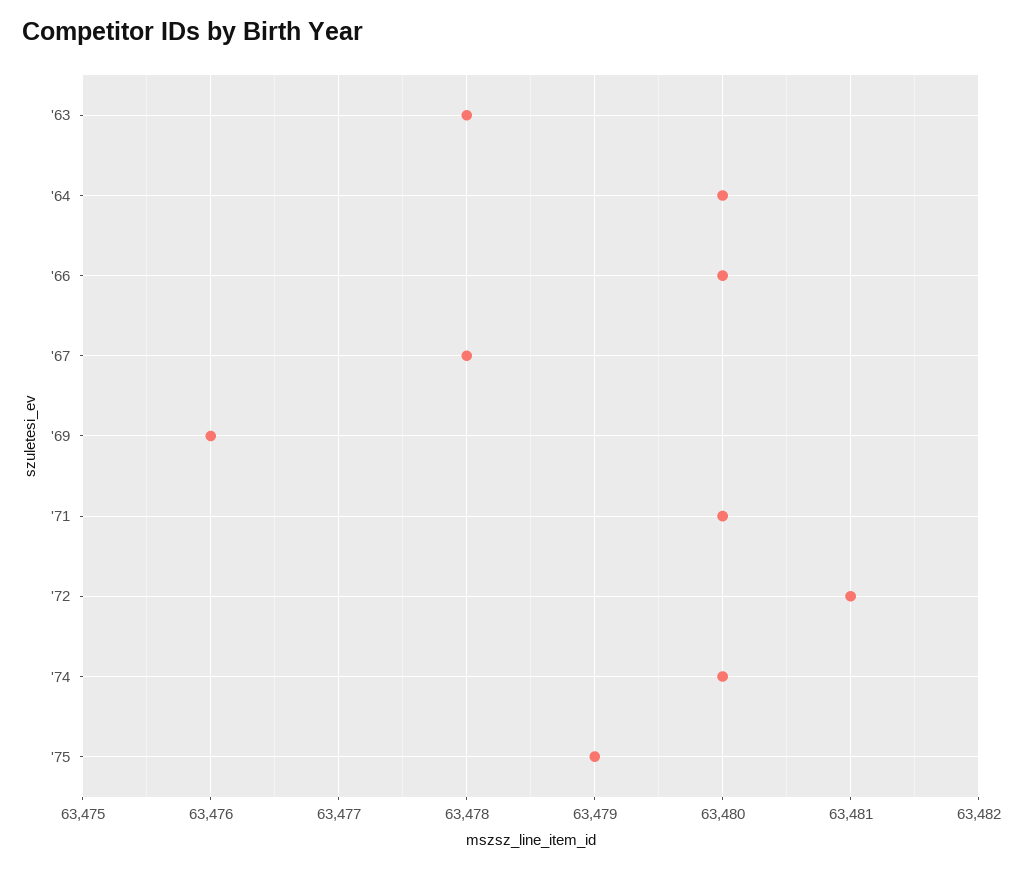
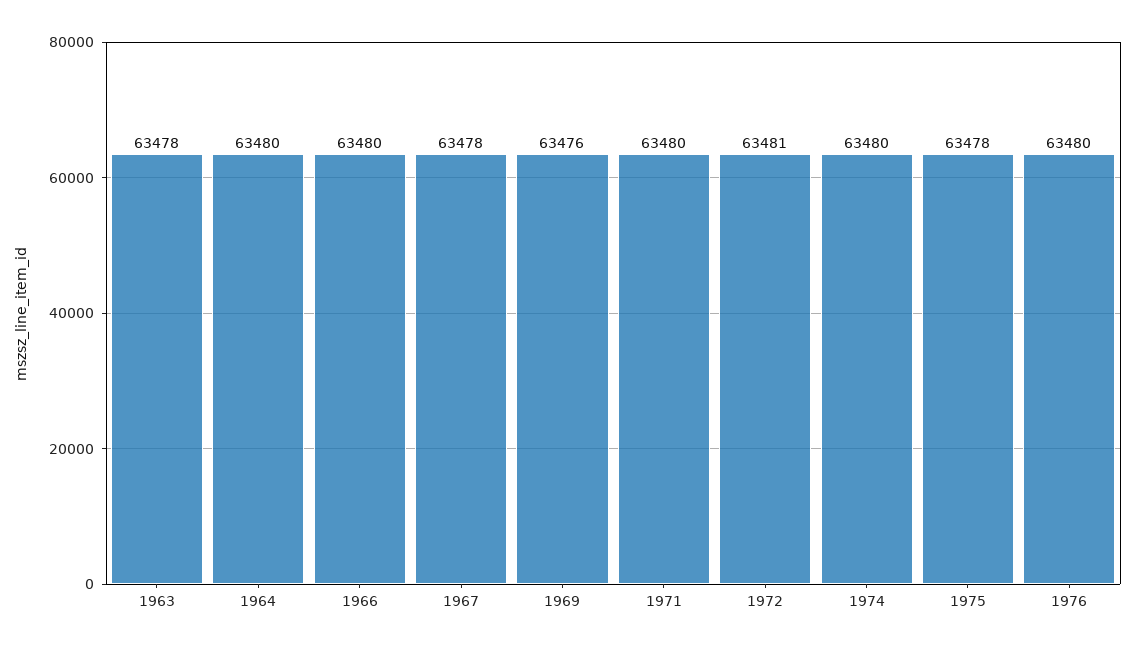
'75: 63479 -> 63478
1976: none -> 63480

